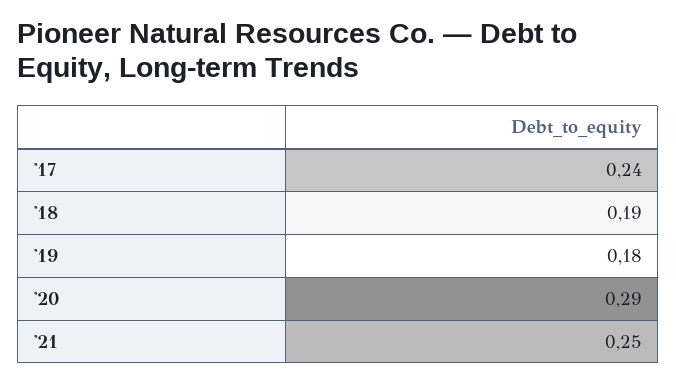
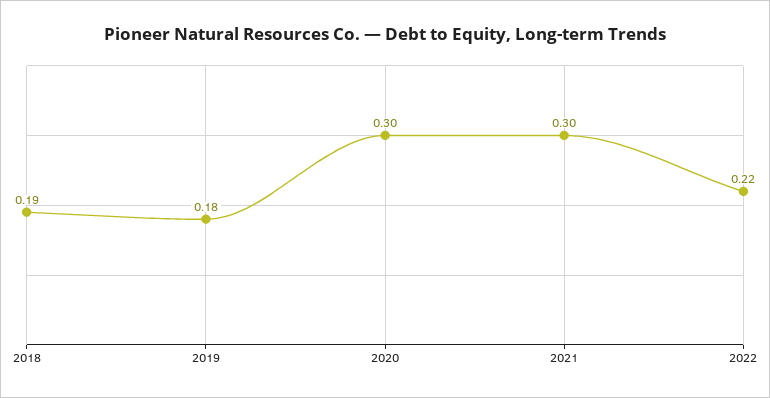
'17: 0.24 -> none
'20: 0.29 -> 0.3
'21: 0.25 -> 0.3
2022: none -> 0.22

